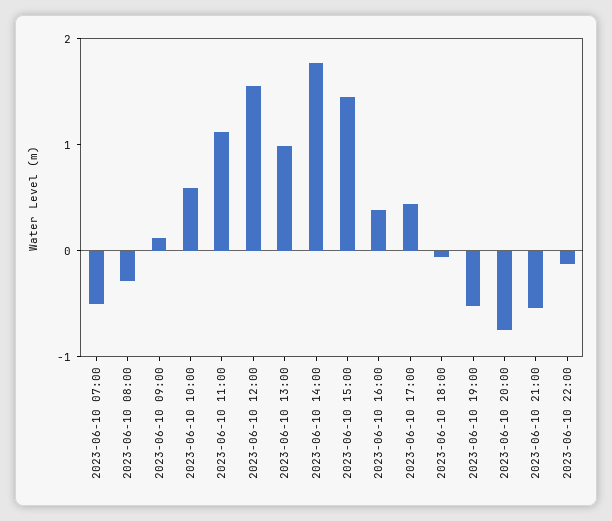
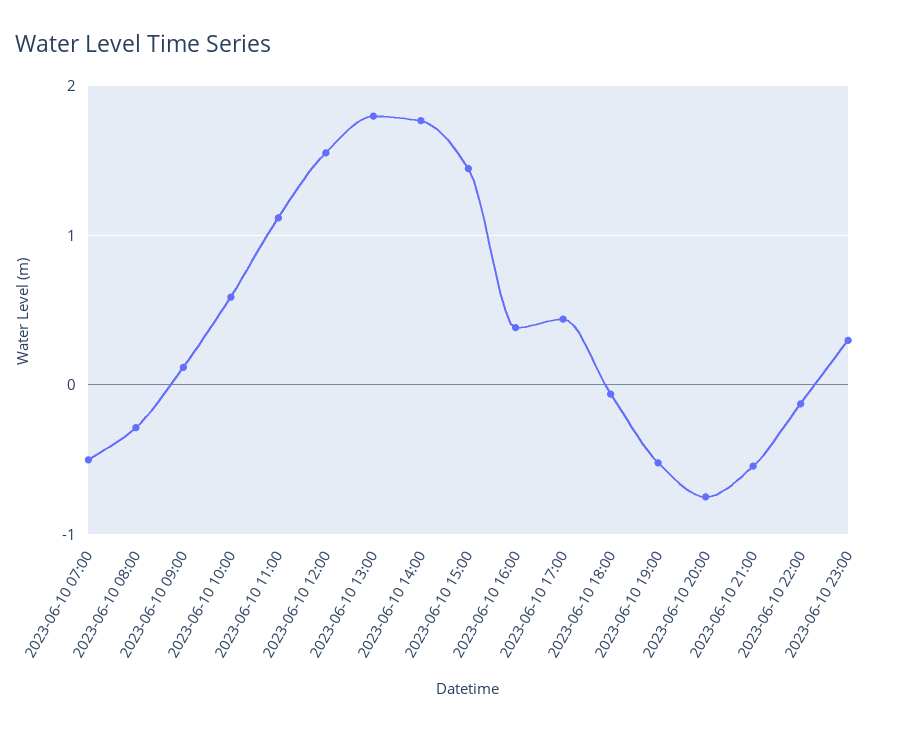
2023-06-10 13:00: 1 -> 1.8
2023-06-10 23:00: none -> 0.3

